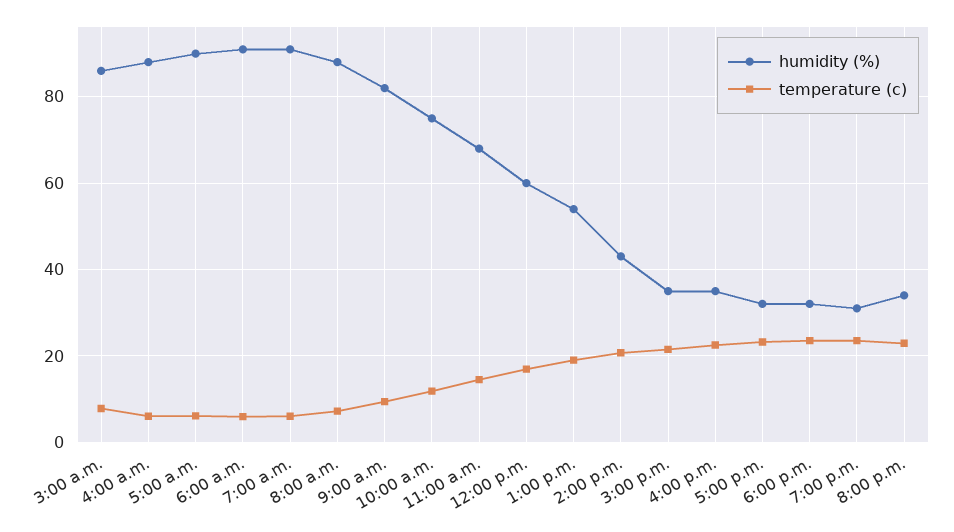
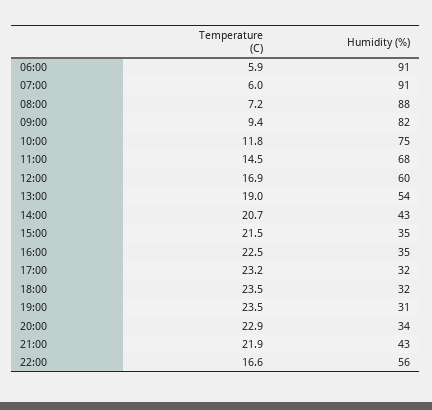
humidity (%), 3:00 a.m.: 86 -> none
temperature (c), 3:00 a.m.: 8 -> none
humidity (%), 4:00 a.m.: 88 -> none
temperature (c), 4:00 a.m.: 6 -> none
humidity (%), 5:00 a.m.: 90 -> none
temperature (c), 5:00 a.m.: 6 -> none
temperature (c), 21:00: none -> 21.9
humidity (%), 21:00: none -> 43
temperature (c), 22:00: none -> 16.6
humidity (%), 22:00: none -> 56

